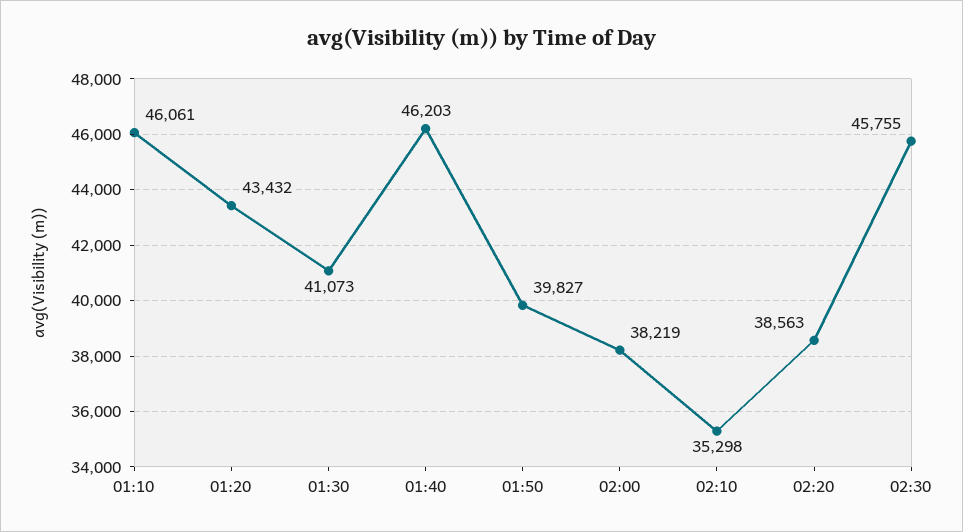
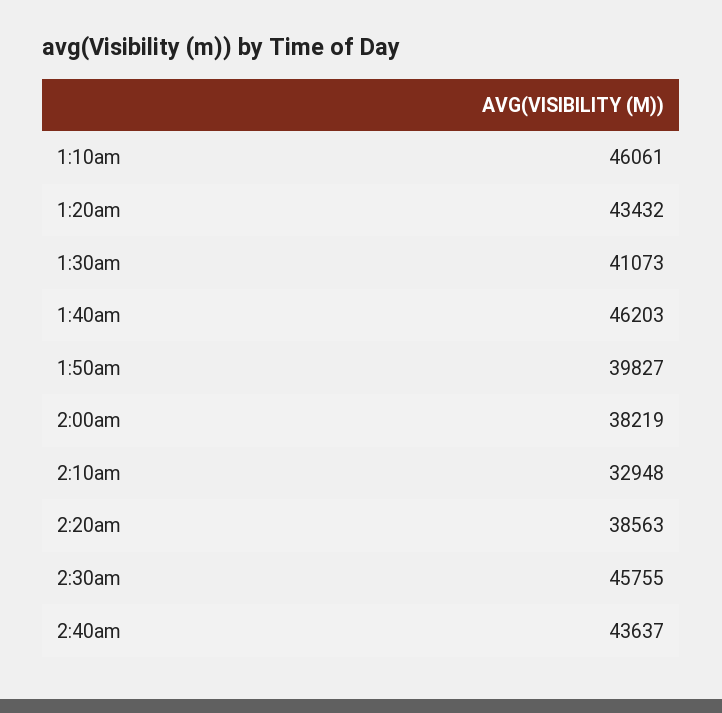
02:10: 35298 -> 32948
2:40am: none -> 43637

